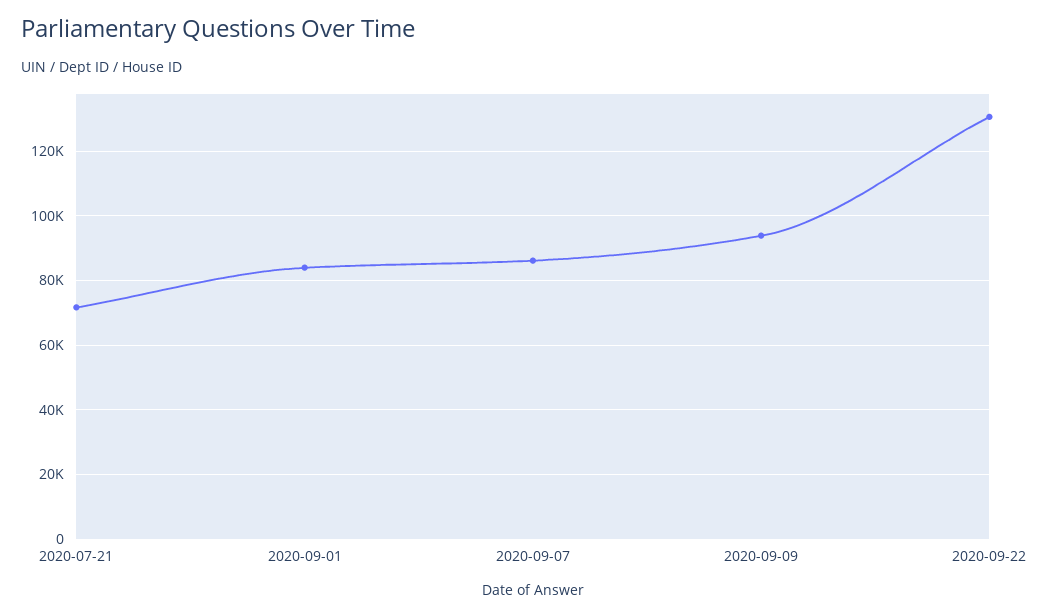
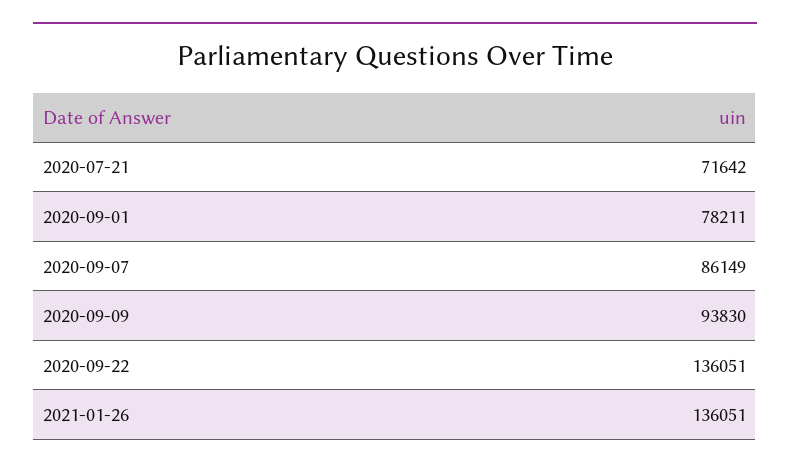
2020-09-01: 84000 -> 78211
2020-09-22: 130000 -> 136051
2021-01-26: none -> 136051

